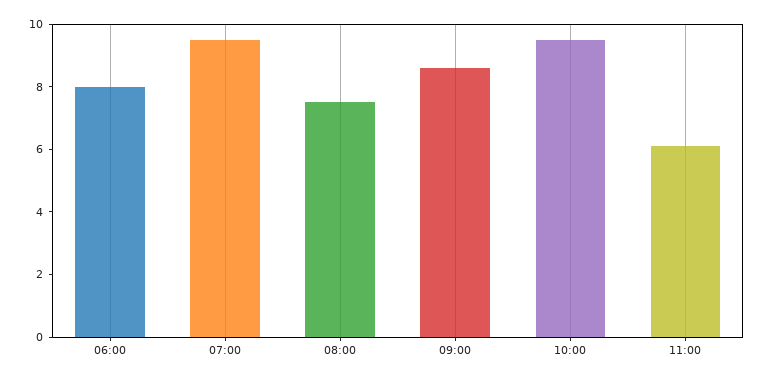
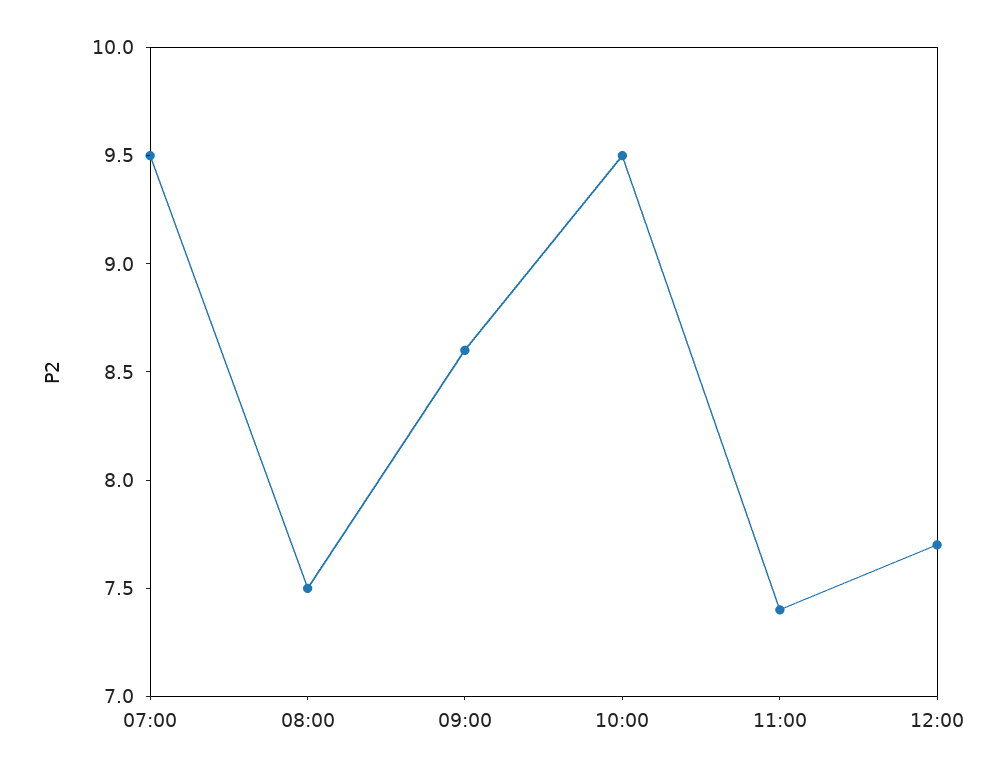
06:00: 8 -> none
11:00: 6 -> 7.4
12:00: none -> 7.7

